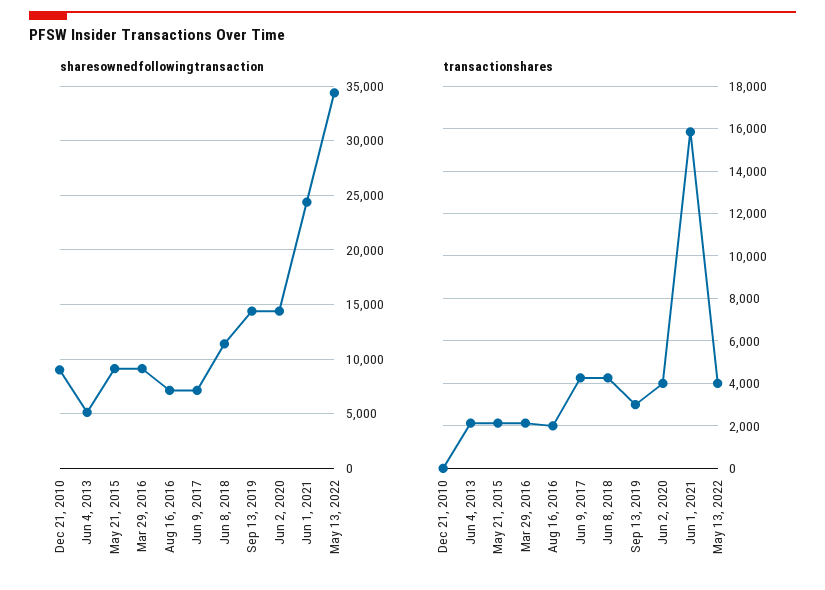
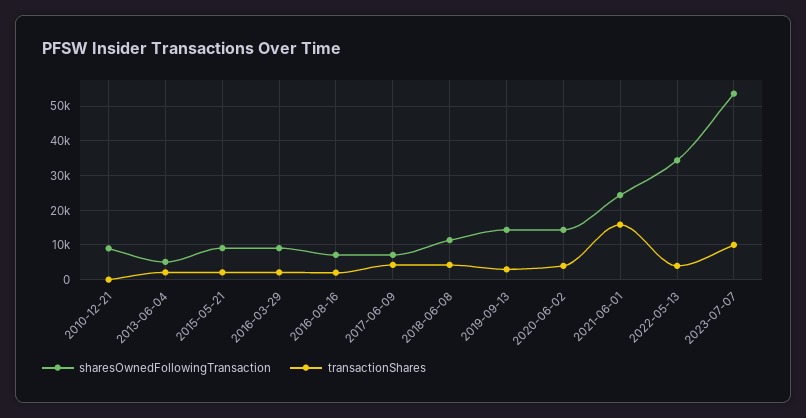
sharesownedfollowingtransaction, 2023-07-07: none -> 54000
transactionshares, 2023-07-07: none -> 10000

